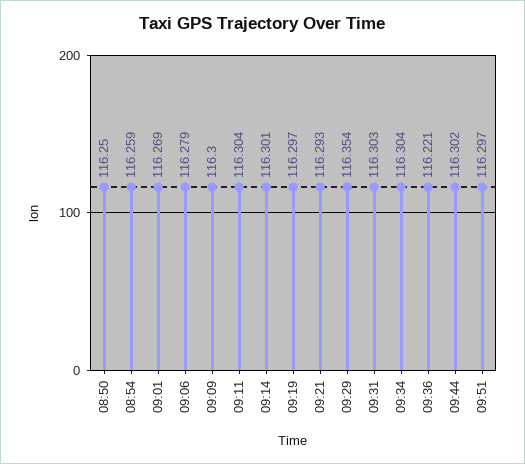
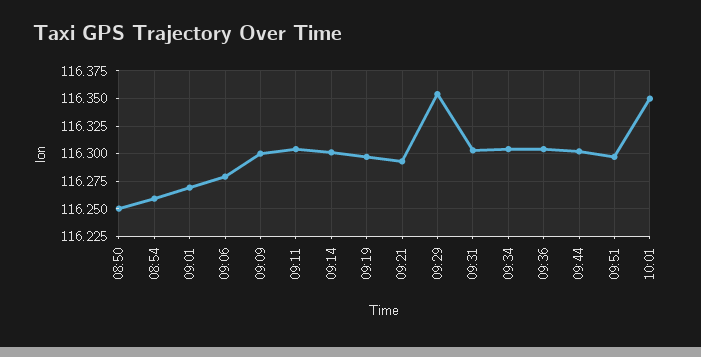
09:36: 116.221 -> 116.3
10:01: none -> 116.35

